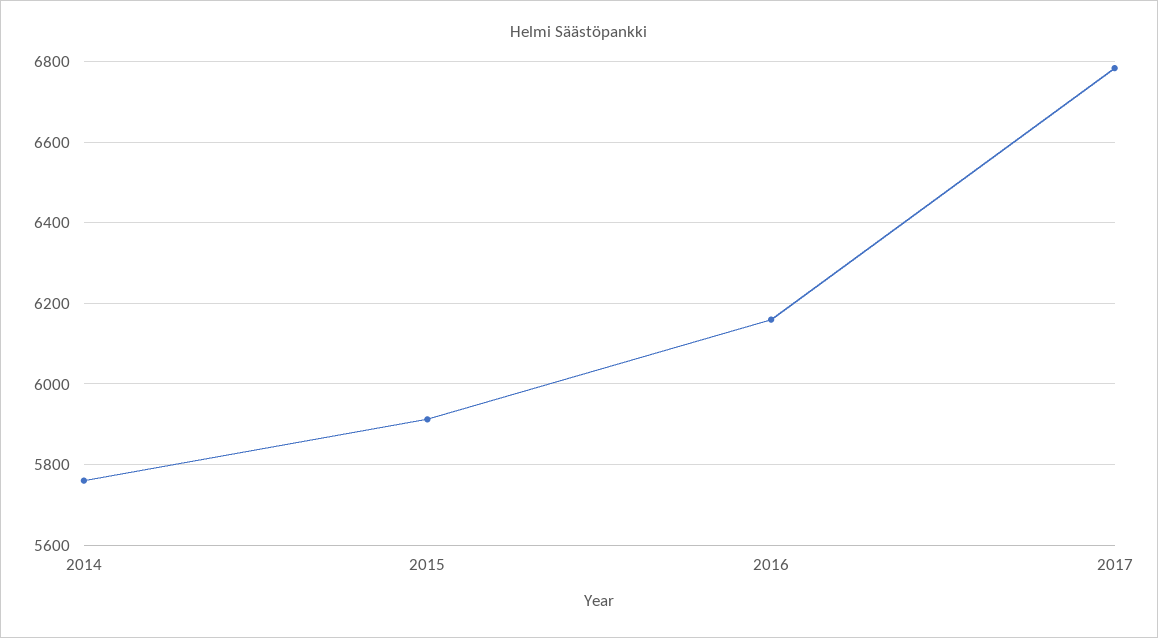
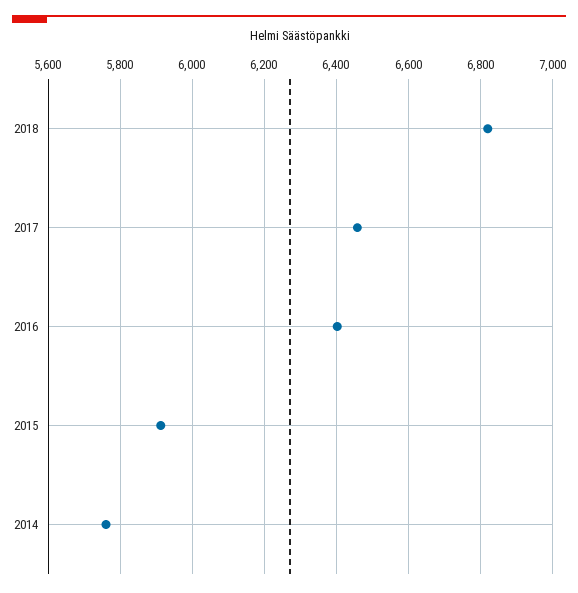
2016: 6160 -> 6400
2017: 6780 -> 6460
2018: none -> 6820

